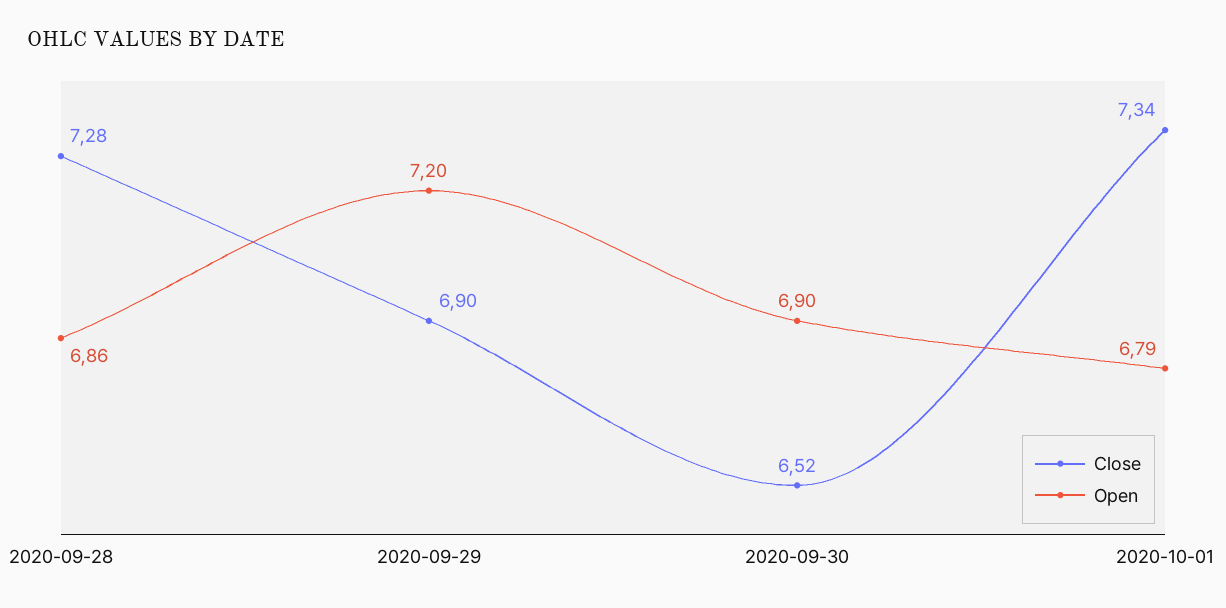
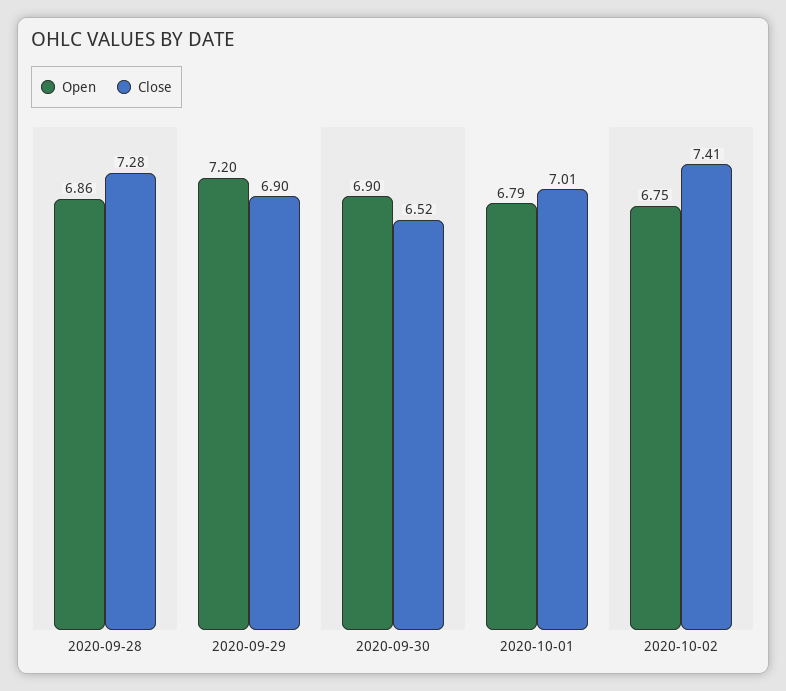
Close, 2020-10-01: 7.34 -> 7.01
Open, 2020-10-02: none -> 6.75
Close, 2020-10-02: none -> 7.41

